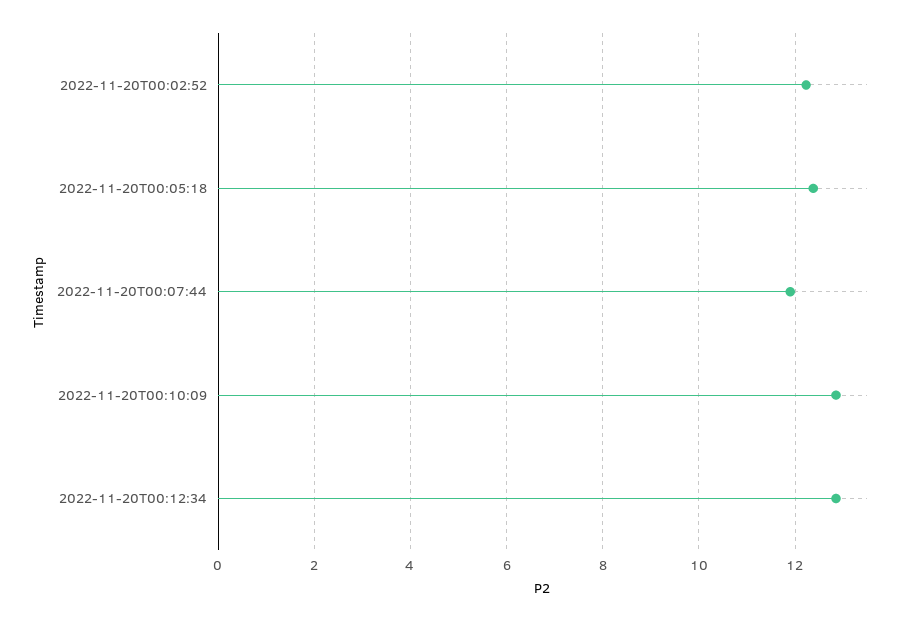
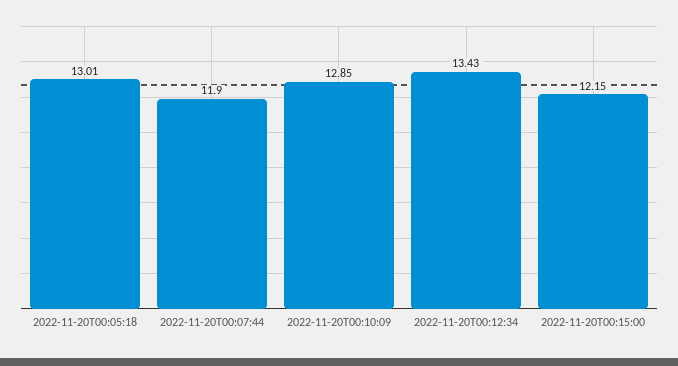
2022-11-20T00:02:52: 12.2 -> none
2022-11-20T00:05:18: 12.4 -> 13.01
2022-11-20T00:12:34: 12.8 -> 13.43
2022-11-20T00:15:00: none -> 12.15

